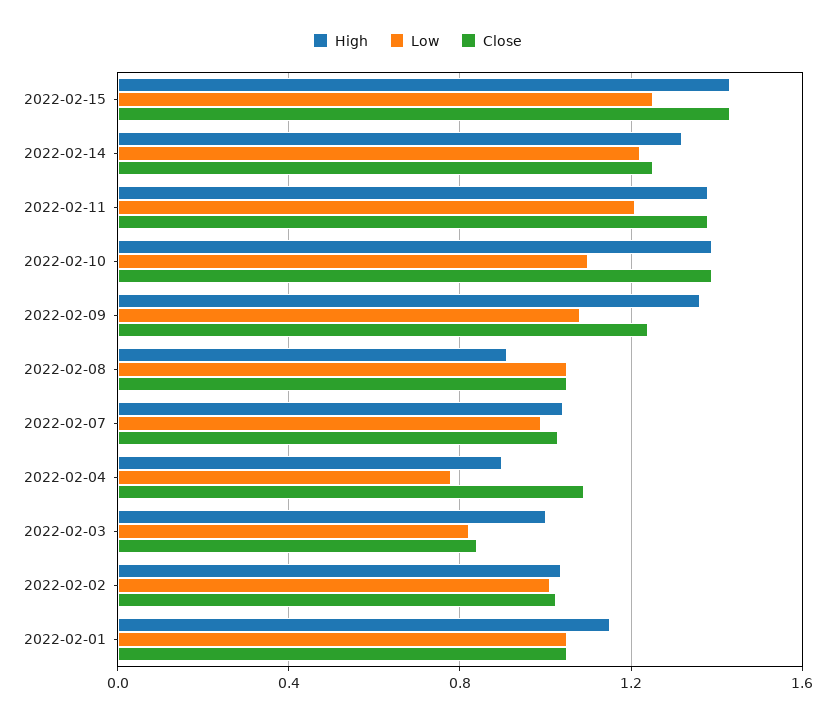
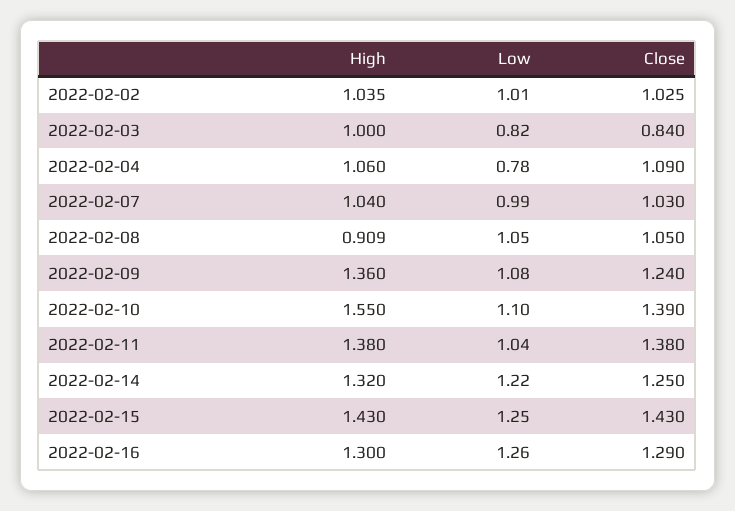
Low, 2022-02-11: 1.2 -> 1.04
High, 2022-02-10: 1.4 -> 1.55
High, 2022-02-04: 0.9 -> 1.06
High, 2022-02-01: 1.15 -> none
Low, 2022-02-01: 1.05 -> none
Close, 2022-02-01: 1.05 -> none
High, 2022-02-16: none -> 1.3
Low, 2022-02-16: none -> 1.26
Close, 2022-02-16: none -> 1.29

